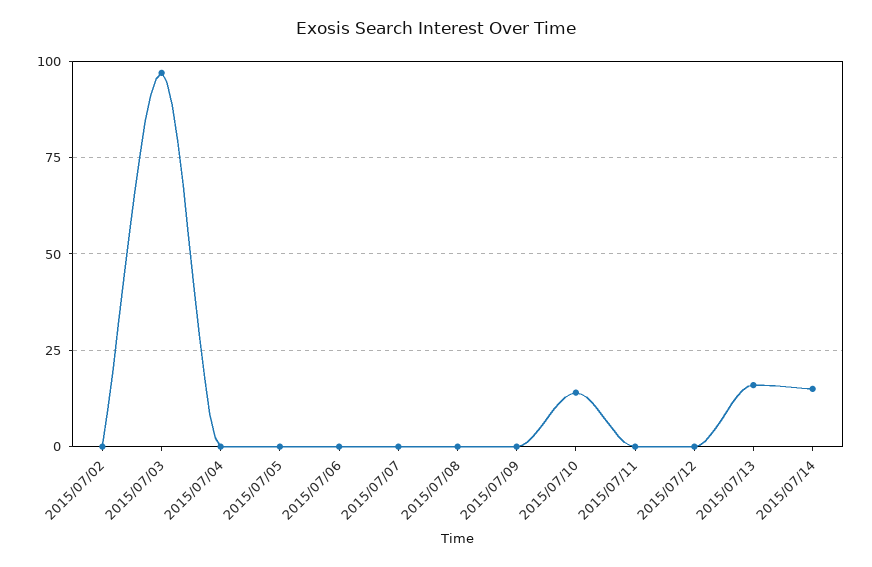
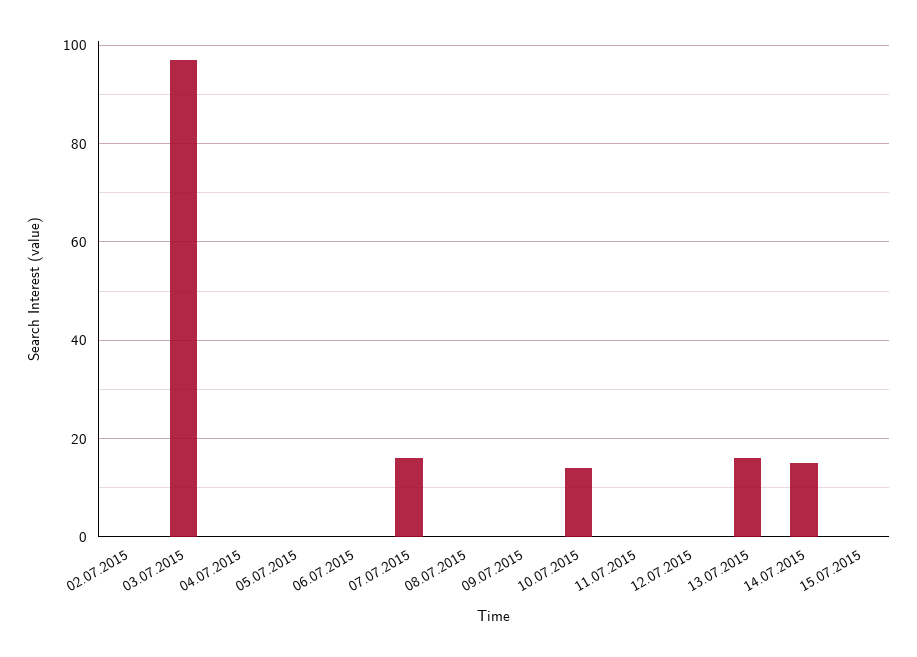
2015/07/07: 0 -> 15
15.07.2015: none -> 0

